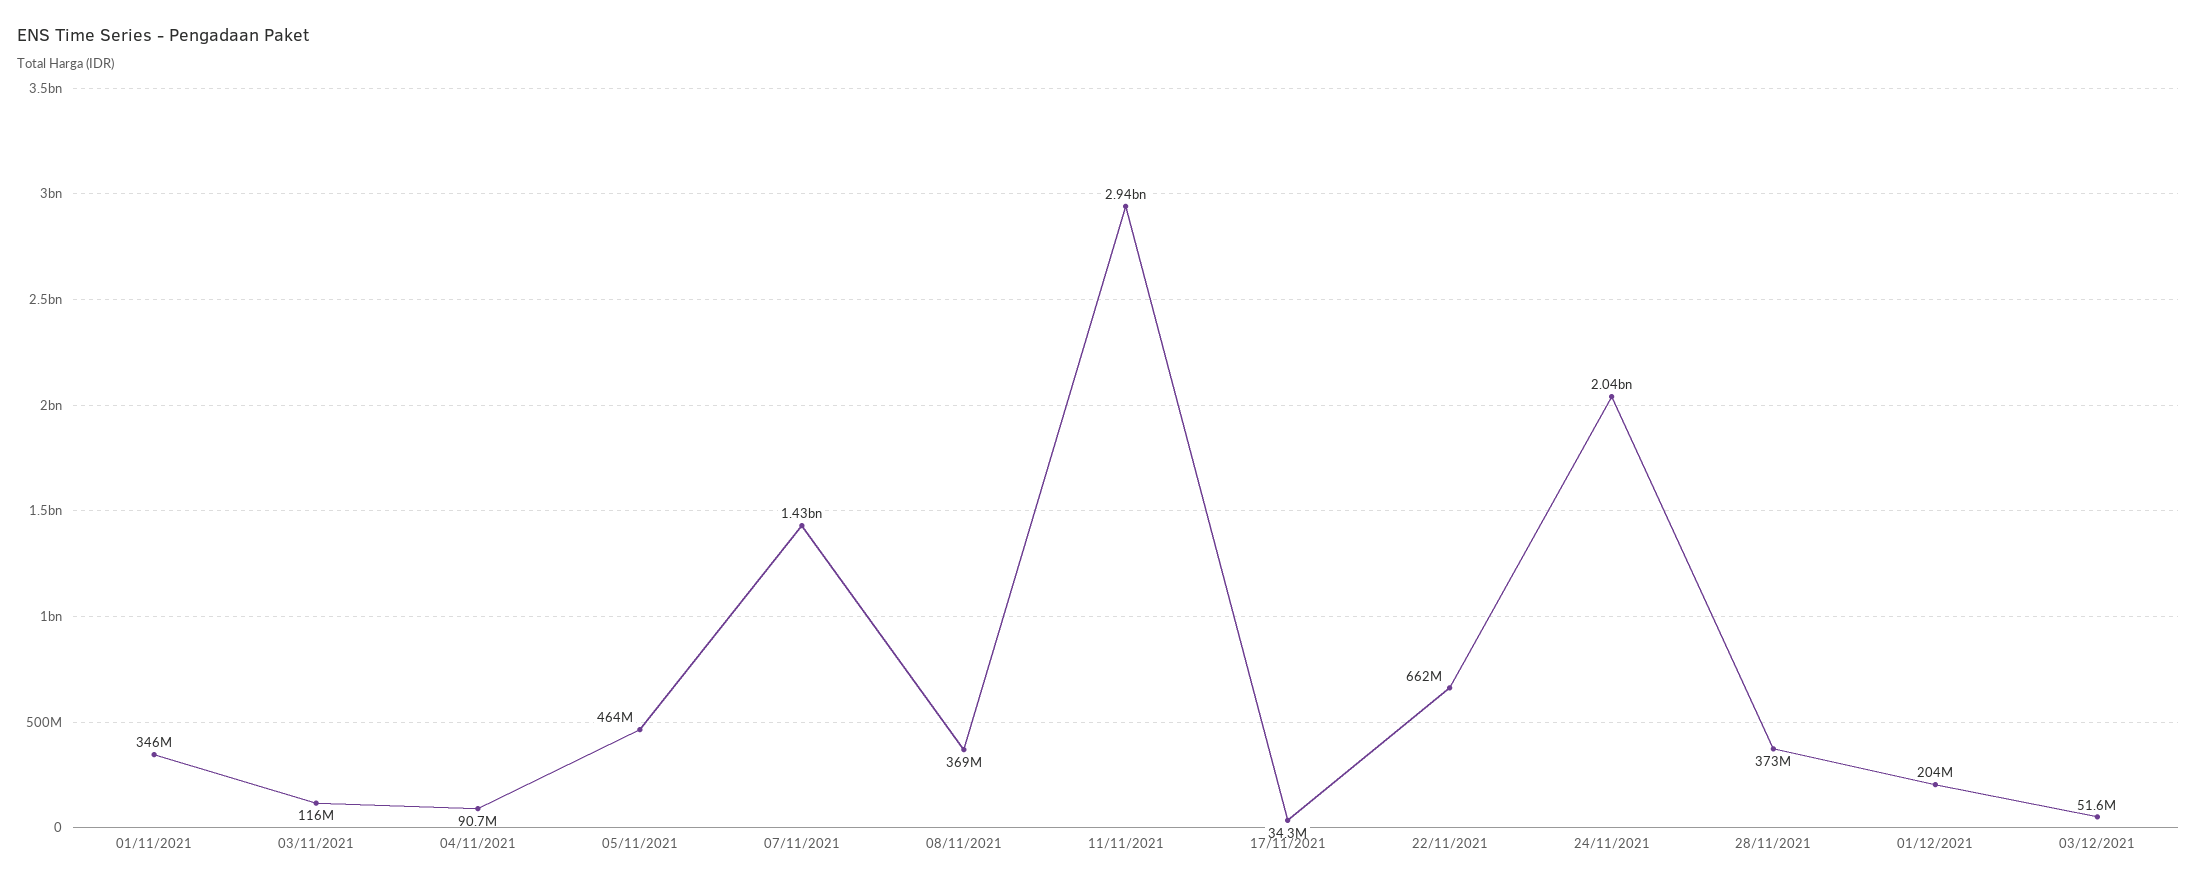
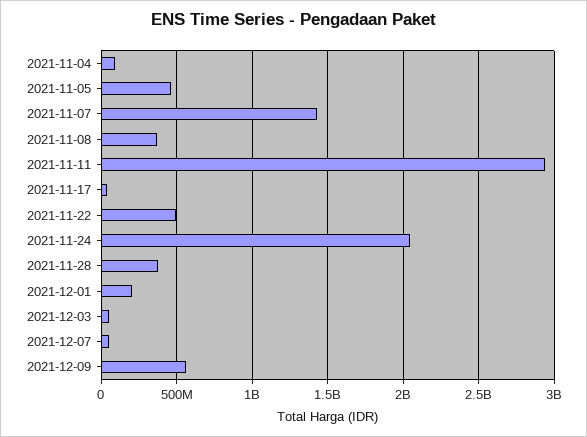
01/11/2021: 346000000 -> none
03/11/2021: 116000000 -> none
22/11/2021: 662000000 -> 500000000
2021-12-07: none -> 50000000
2021-12-09: none -> 550000000

